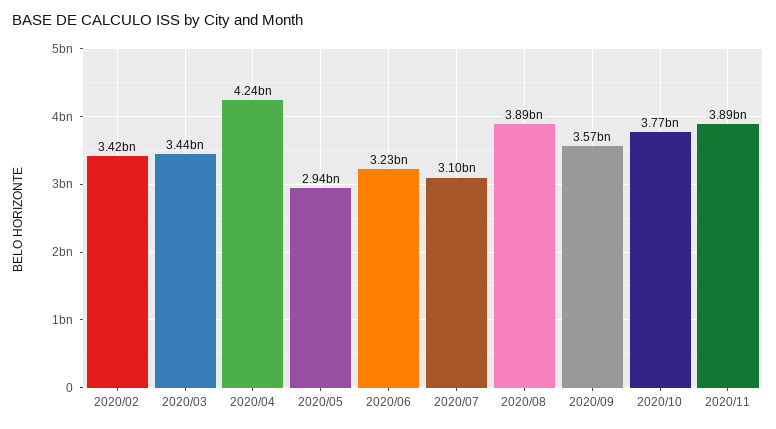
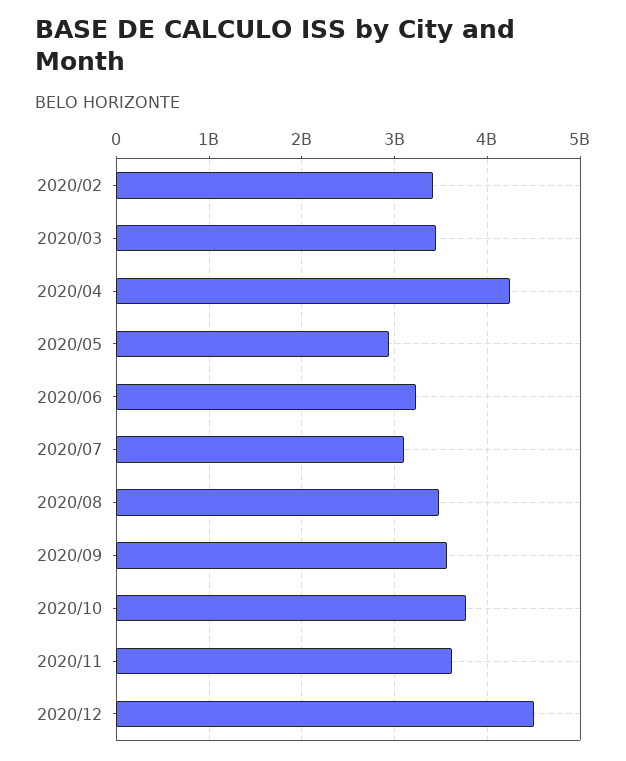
2020/08: 3890000000 -> 3500000000
2020/11: 3890000000 -> 3600000000
2020/12: none -> 4500000000

